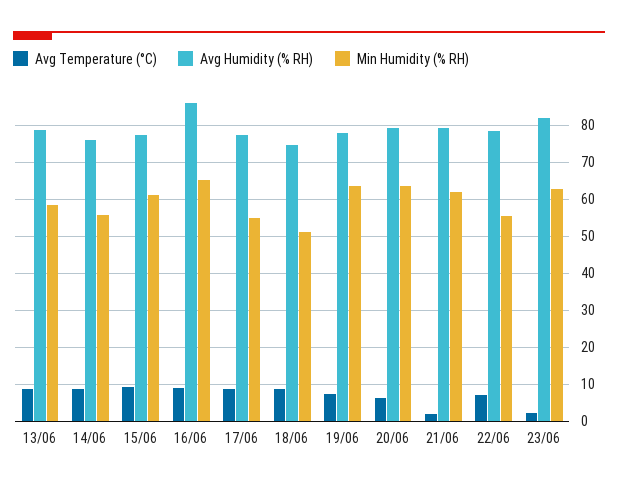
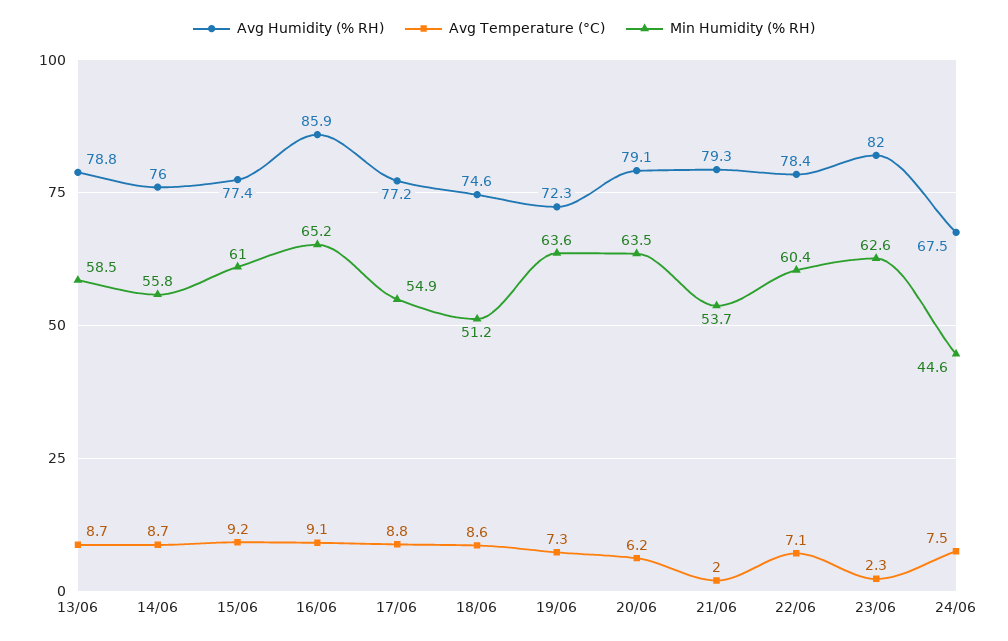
Avg Humidity (% RH), 19/06: 78 -> 72.3
Min Humidity (% RH), 21/06: 62 -> 53.7
Min Humidity (% RH), 22/06: 56 -> 60.4
Avg Humidity (% RH), 24/06: none -> 67.5
Avg Temperature (°C), 24/06: none -> 7.5
Min Humidity (% RH), 24/06: none -> 44.6

